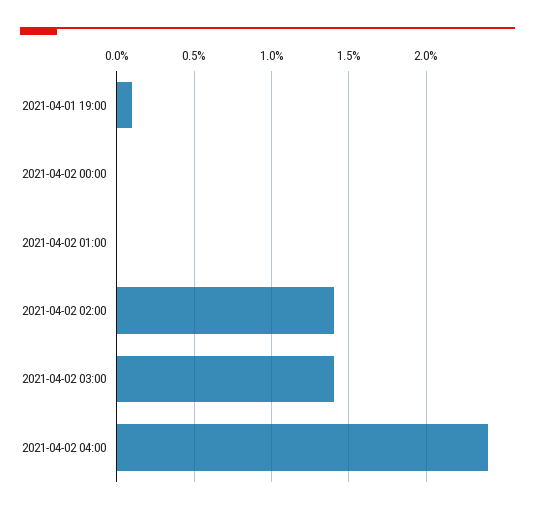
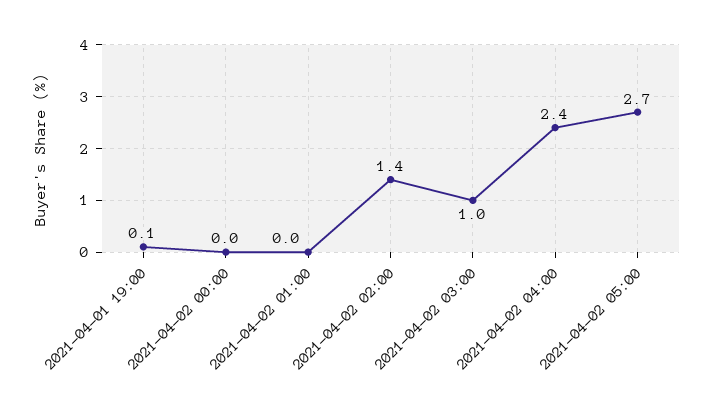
2021-04-02 03:00: 1.4 -> 1
2021-04-02 05:00: none -> 2.7

